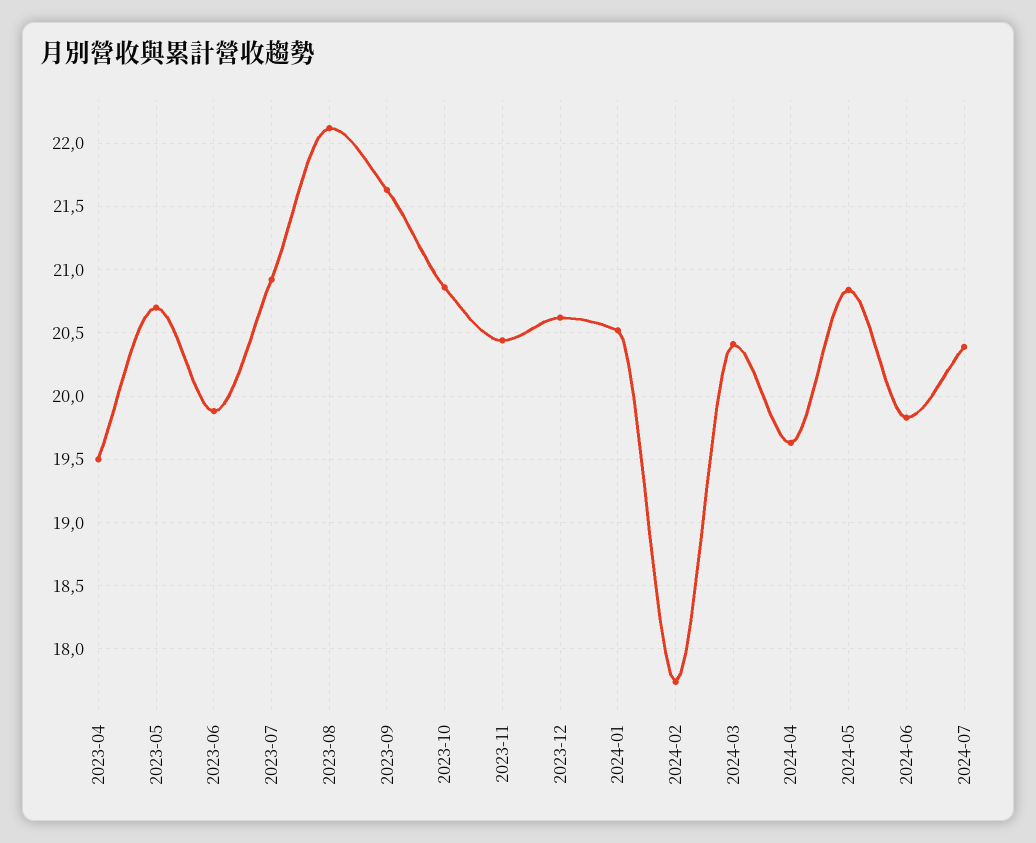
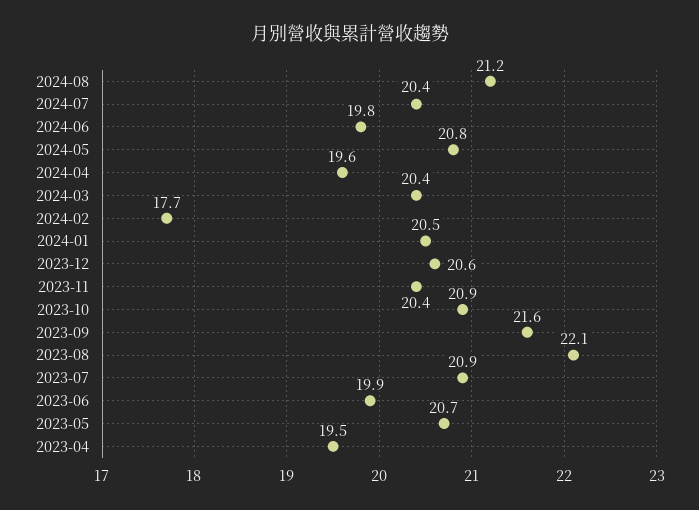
2024-08: none -> 21.2

